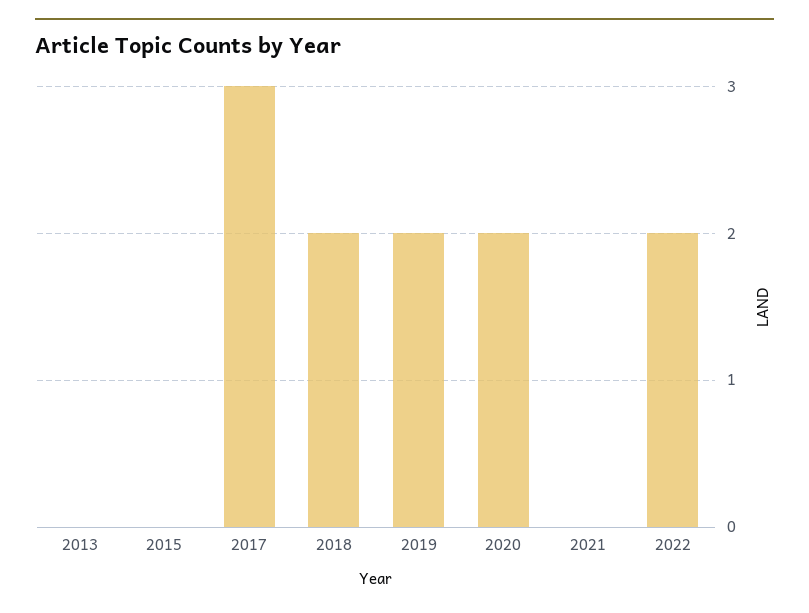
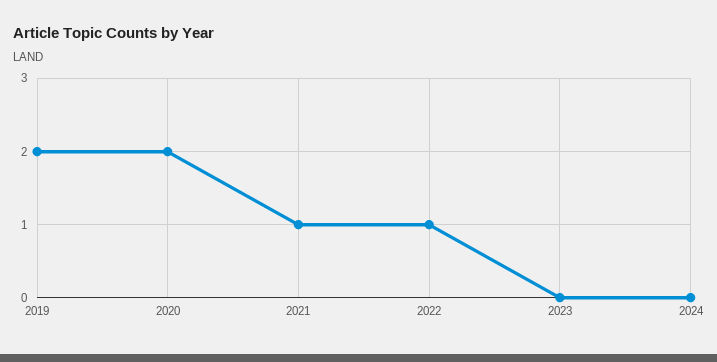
2013: 0 -> none
2015: 0 -> none
2017: 3 -> none
2018: 2 -> none
2021: 0 -> 1
2022: 2 -> 1
2023: none -> 0
2024: none -> 0

